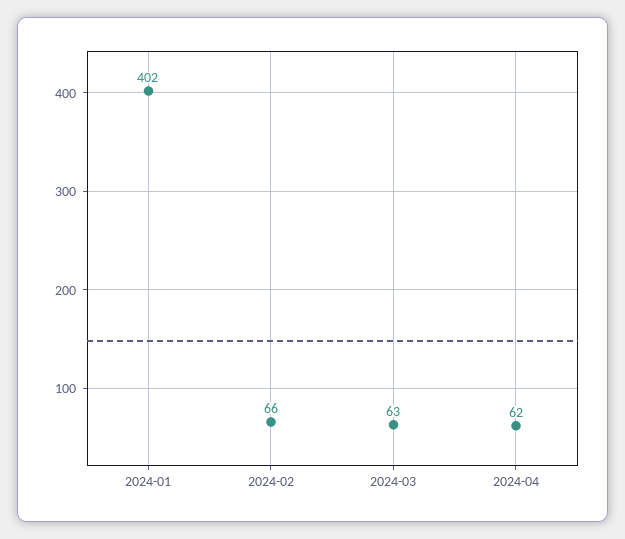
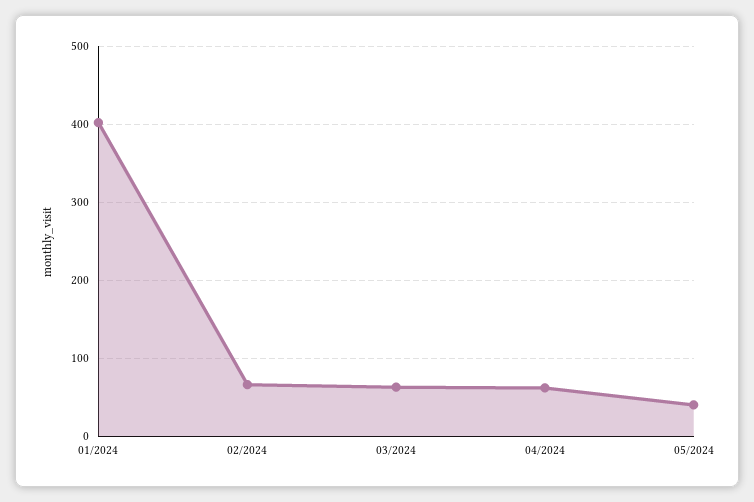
05/2024: none -> 40

